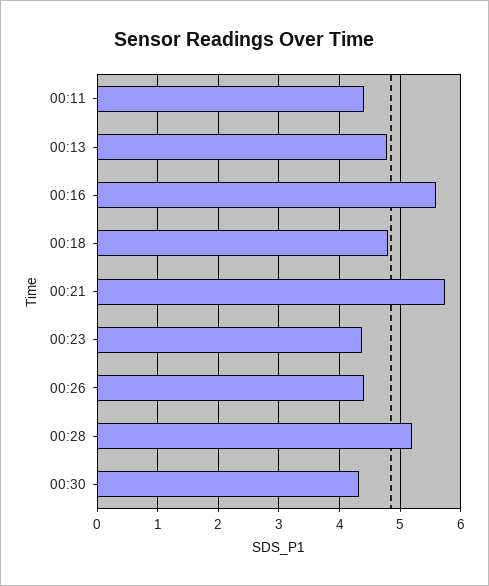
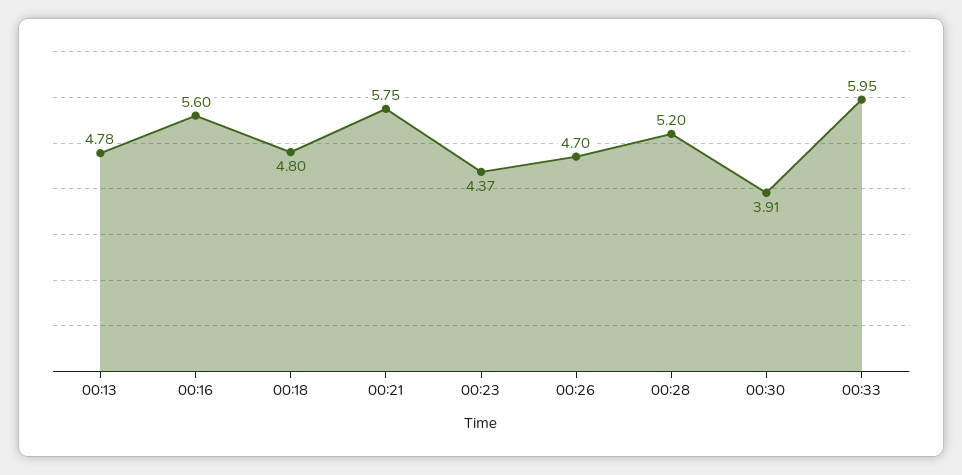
00:11: 4.4 -> none
00:26: 4.4 -> 4.7
00:30: 4.3 -> 3.91
00:33: none -> 5.95

